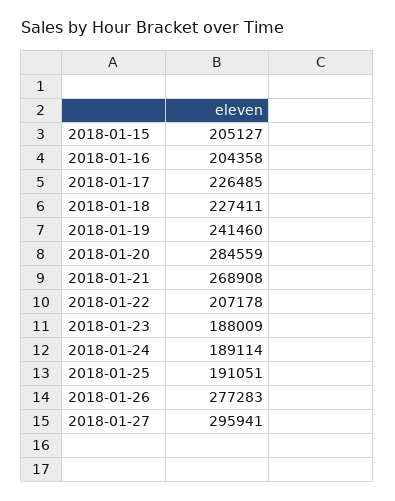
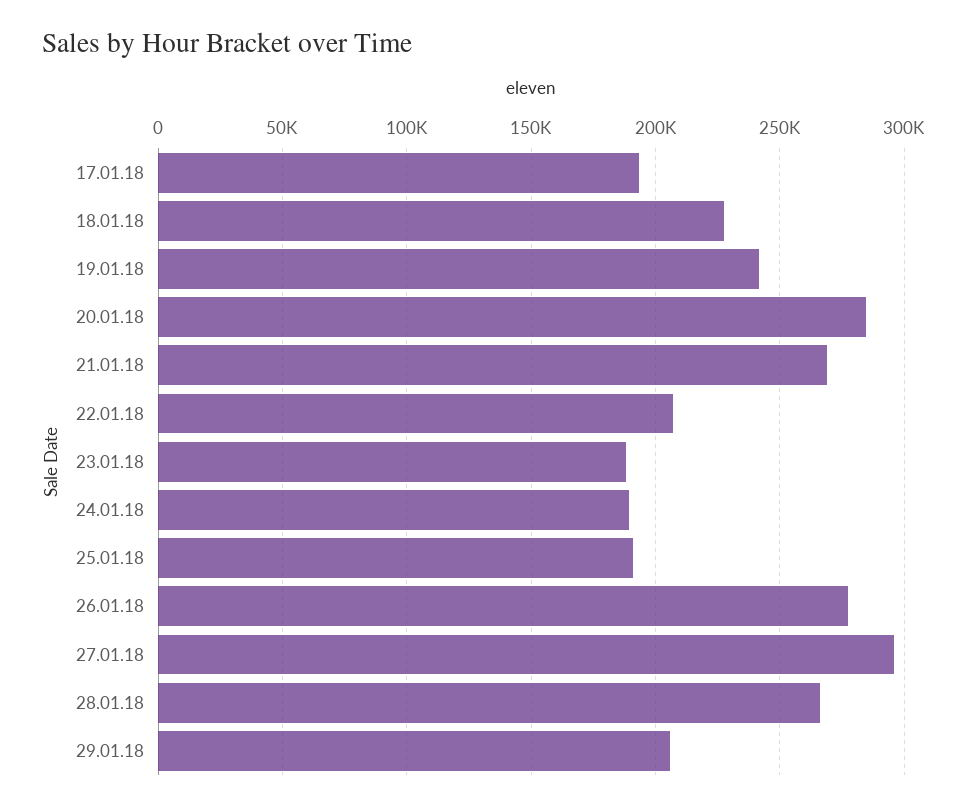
2018-01-15: 205127 -> none
2018-01-16: 204358 -> none
2018-01-17: 226485 -> 195000
28.01.18: none -> 265000
29.01.18: none -> 205000

